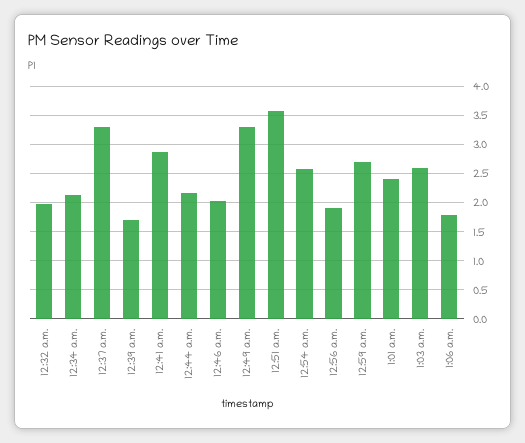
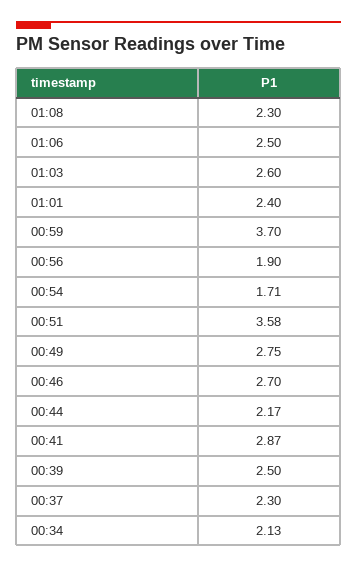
12:32 a.m.: 2 -> none
12:37 a.m.: 3.25 -> 2.3
12:39 a.m.: 1.75 -> 2.5
12:46 a.m.: 2 -> 2.7
12:49 a.m.: 3.25 -> 2.75
12:54 a.m.: 2.5 -> 1.71
12:59 a.m.: 2.75 -> 3.7
1:06 a.m.: 1.75 -> 2.5
01:08: none -> 2.3

